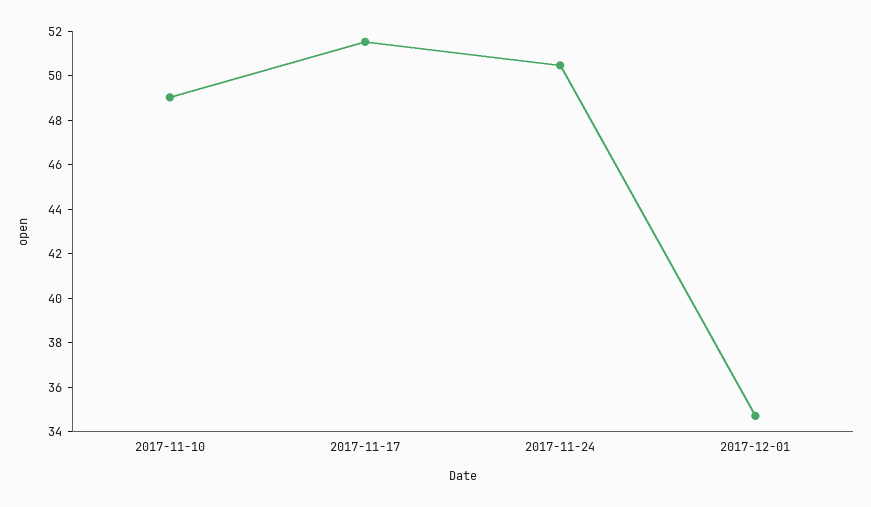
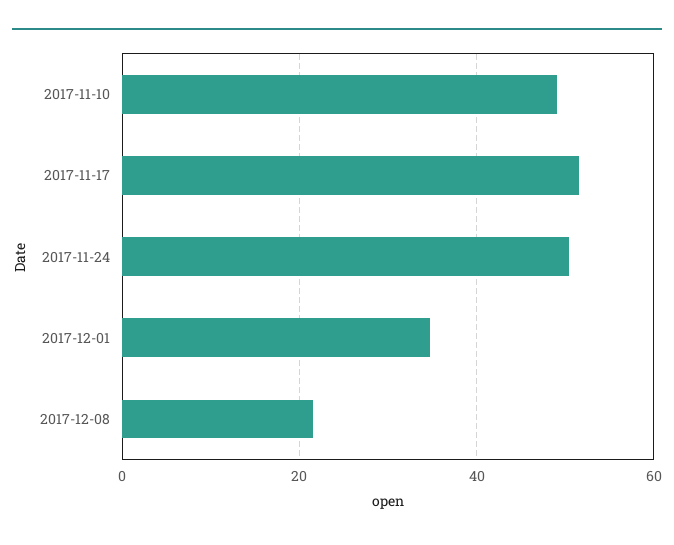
2017-12-08: none -> 22

